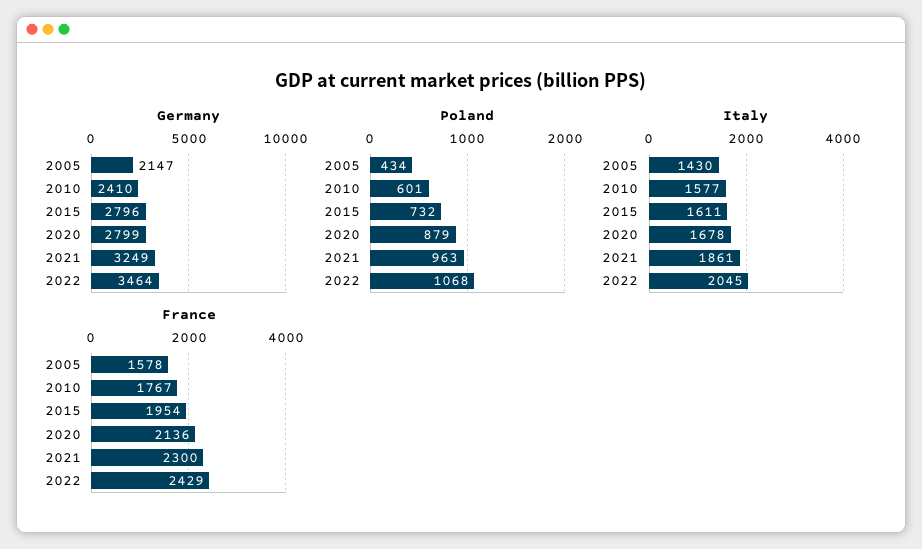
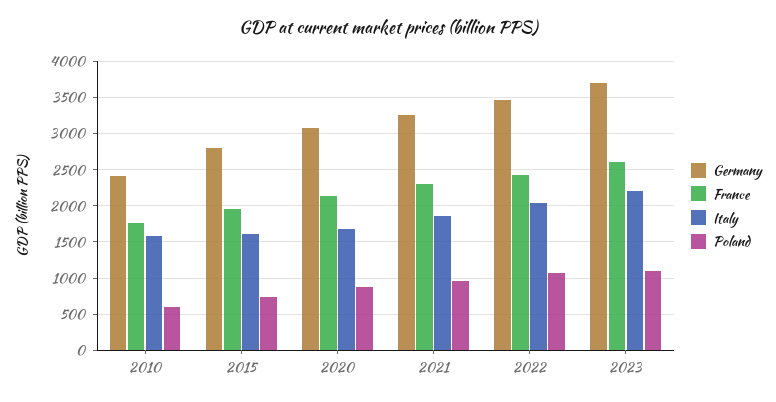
Germany, 2005: 2147 -> none
Germany, 2020: 2799 -> 3100
Poland, 2005: 434 -> none
Italy, 2005: 1430 -> none
France, 2005: 1578 -> none
Germany, 2023: none -> 3700
France, 2023: none -> 2600
Italy, 2023: none -> 2200
Poland, 2023: none -> 1100

